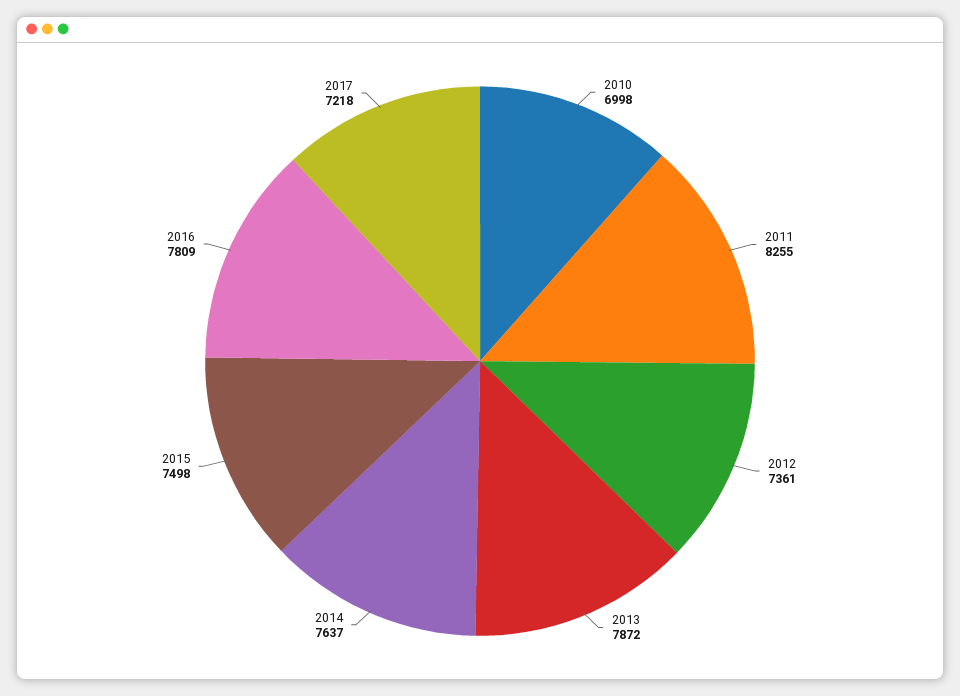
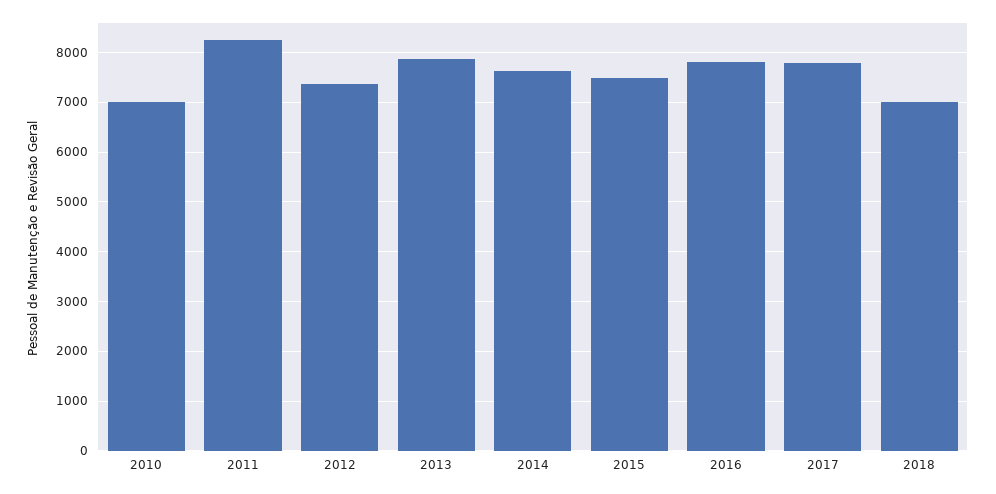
2017: 7218 -> 7800
2018: none -> 7000

